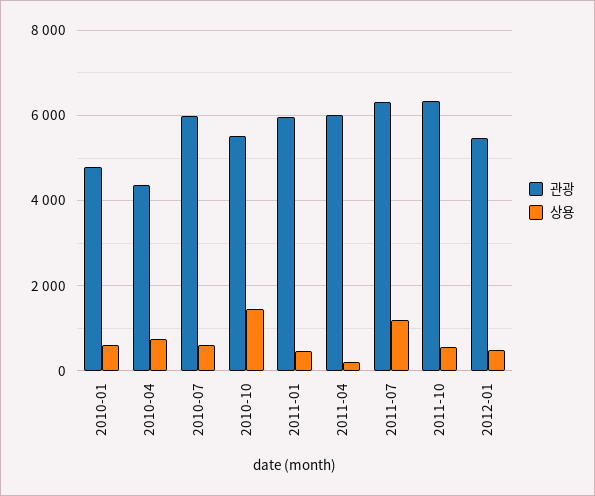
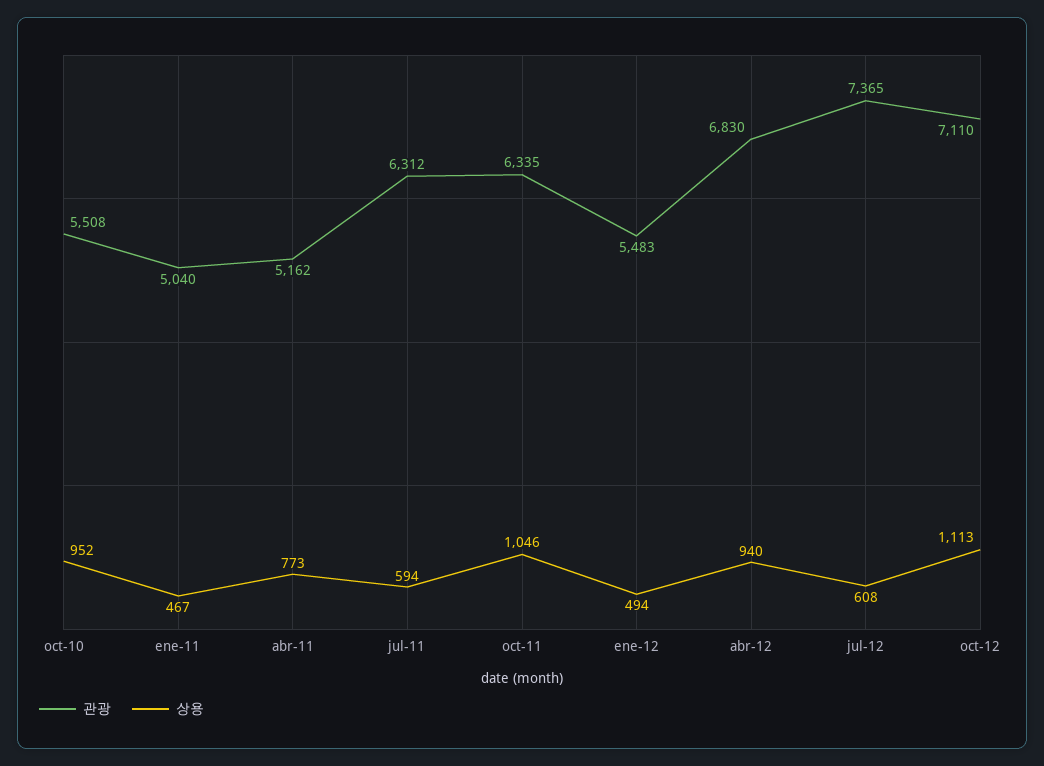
관광, 2010-01: 4800 -> none
상용, 2010-01: 600 -> none
관광, 2010-04: 4400 -> none
상용, 2010-04: 800 -> none
관광, 2010-07: 6000 -> none
상용, 2010-07: 600 -> none
상용, 2010-10: 1400 -> 952
관광, 2011-01: 6000 -> 5040
관광, 2011-04: 6000 -> 5162
상용, 2011-04: 200 -> 773
상용, 2011-07: 1200 -> 594
상용, 2011-10: 600 -> 1046
관광, abr-12: none -> 6830
상용, abr-12: none -> 940
관광, jul-12: none -> 7365
상용, jul-12: none -> 608
관광, oct-12: none -> 7110
상용, oct-12: none -> 1113

